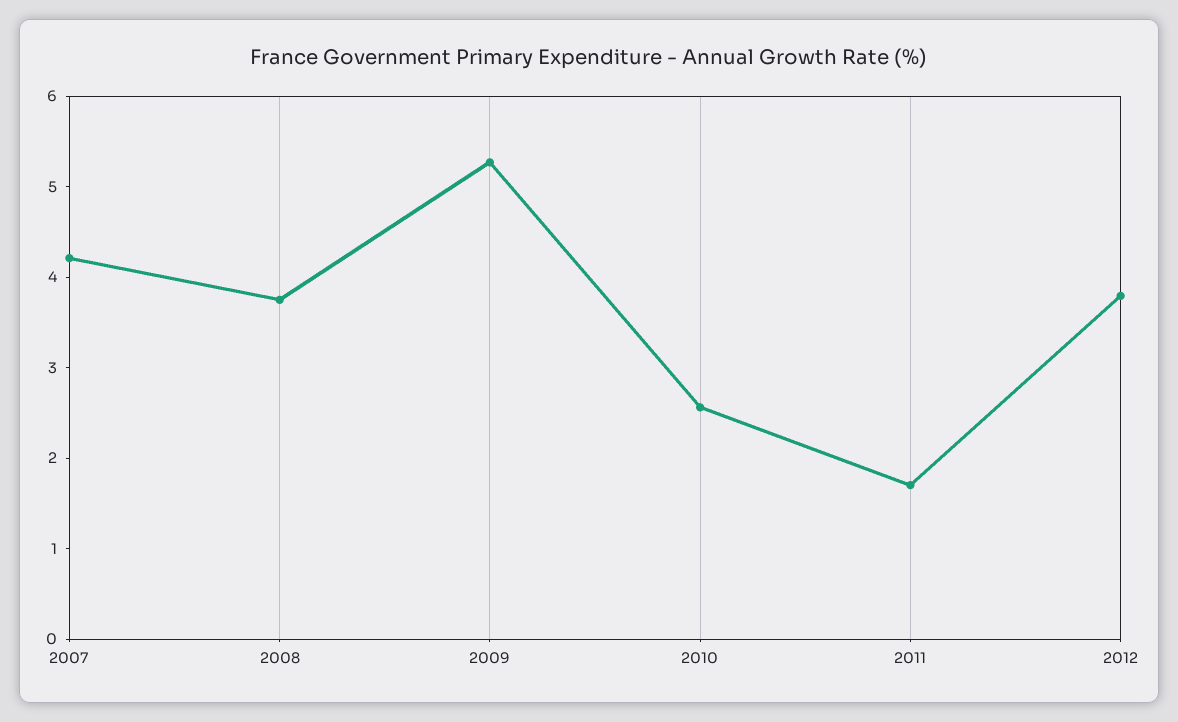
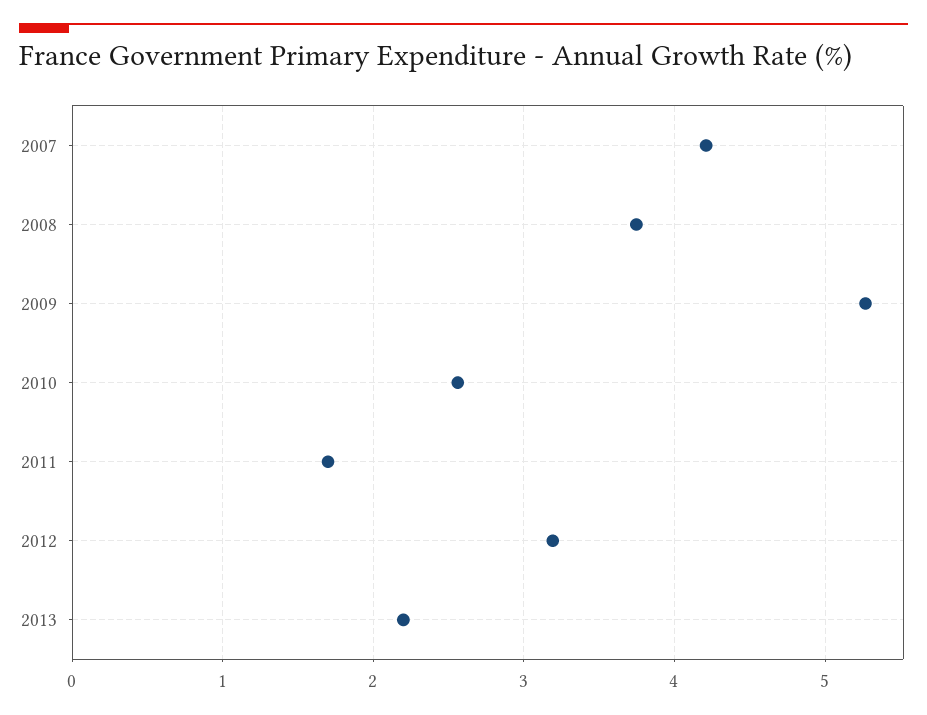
2012: 3.8 -> 3.2
2013: none -> 2.2

